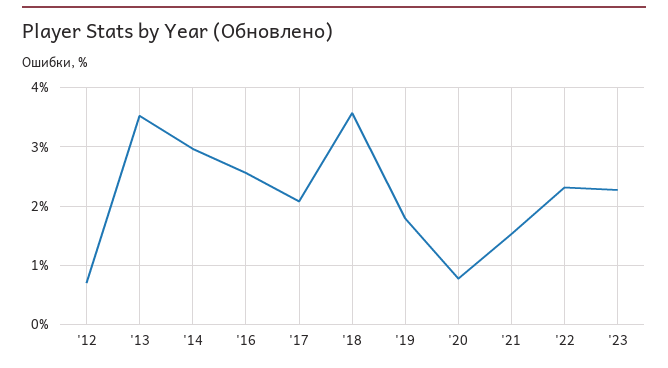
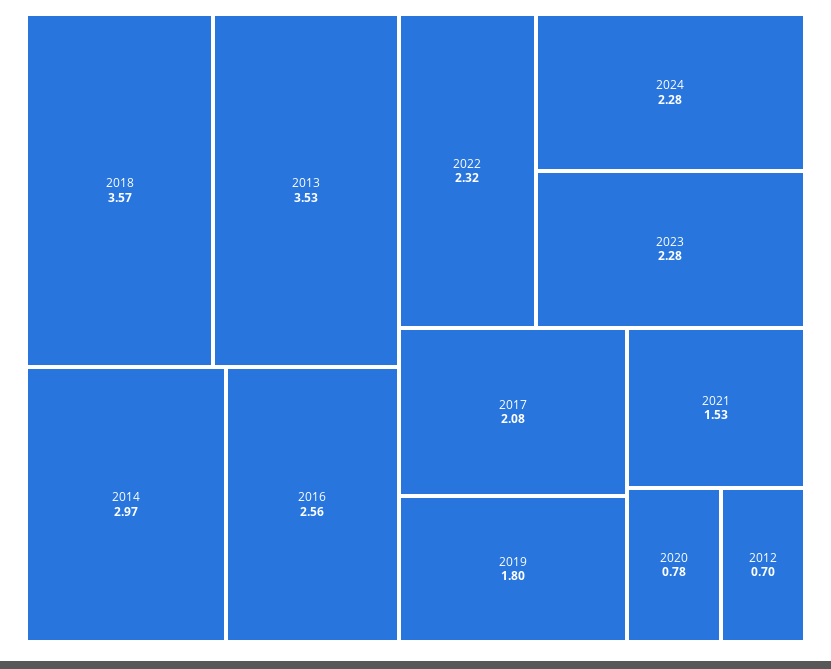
2024: none -> 2.28

